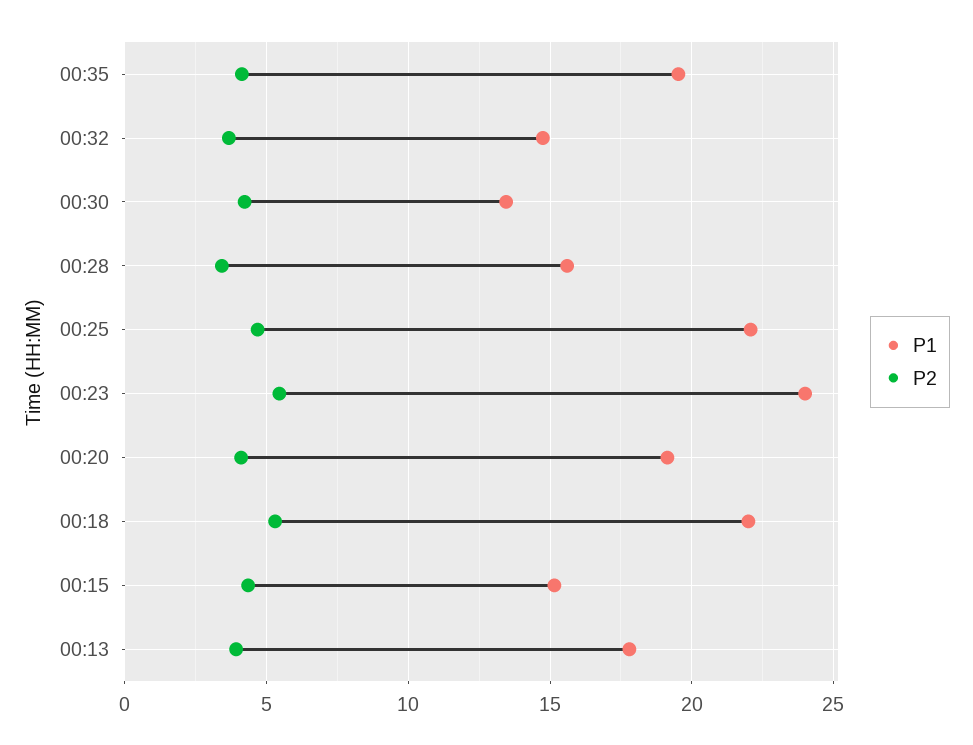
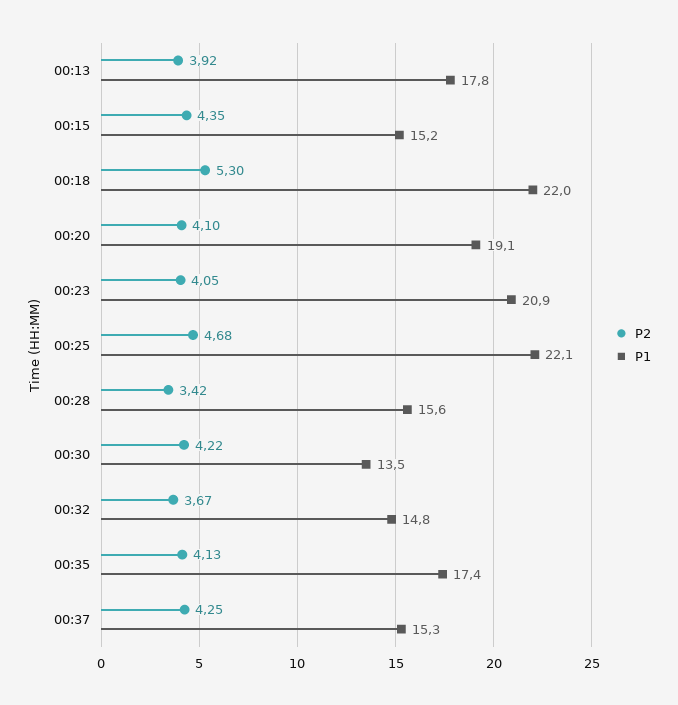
P1, 00:35: 19.5 -> 17.4
P1, 00:23: 24 -> 20.9
P2, 00:23: 5.5 -> 4.05
P2, 00:37: none -> 4.25
P1, 00:37: none -> 15.3

